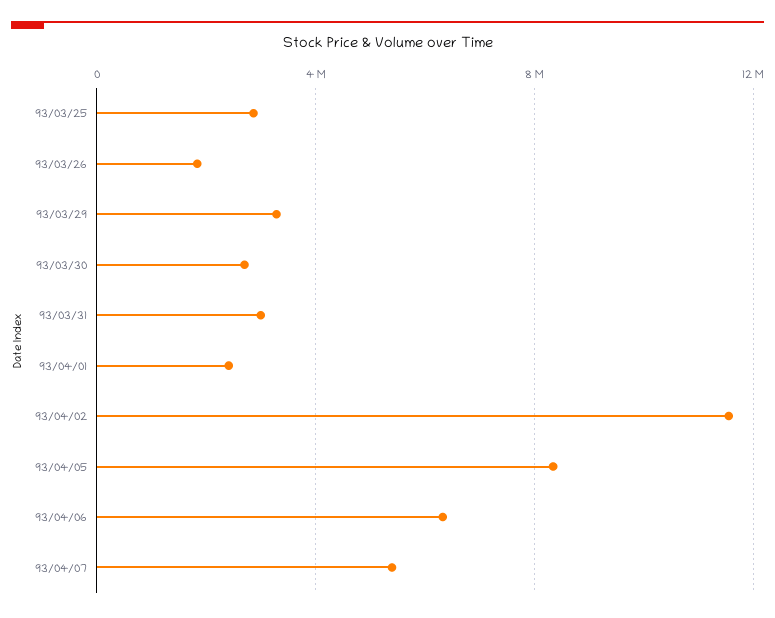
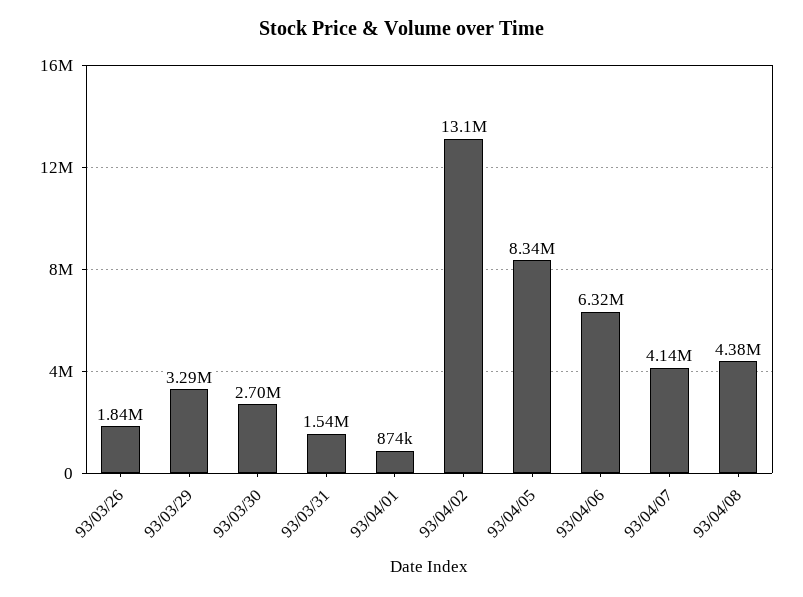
93/03/25: 3000000 -> none
93/03/31: 3000000 -> 1540000
93/04/01: 2500000 -> 874000
93/04/02: 11500000 -> 13100000
93/04/07: 5500000 -> 4140000
93/04/08: none -> 4380000

